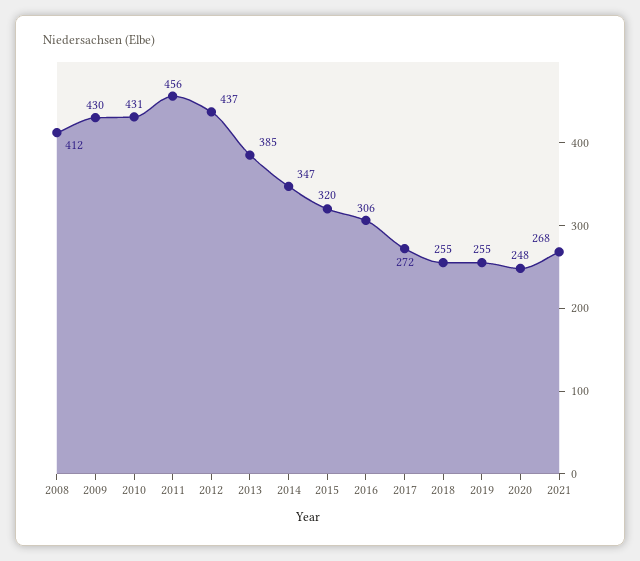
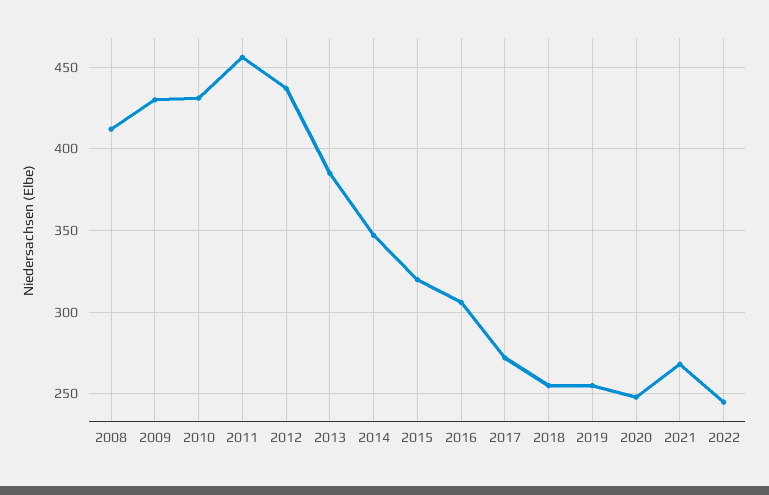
2022: none -> 245

